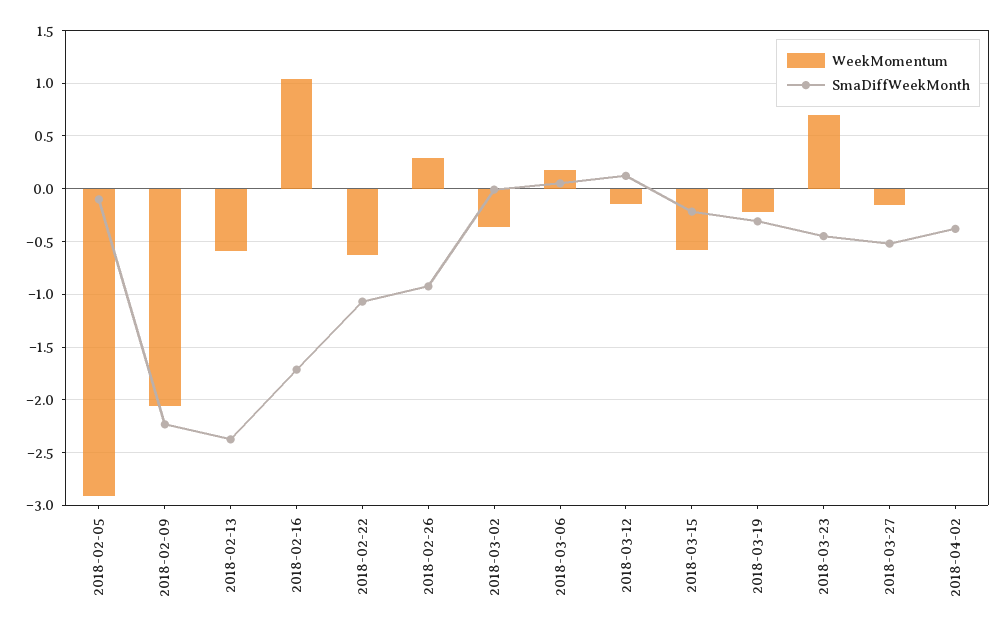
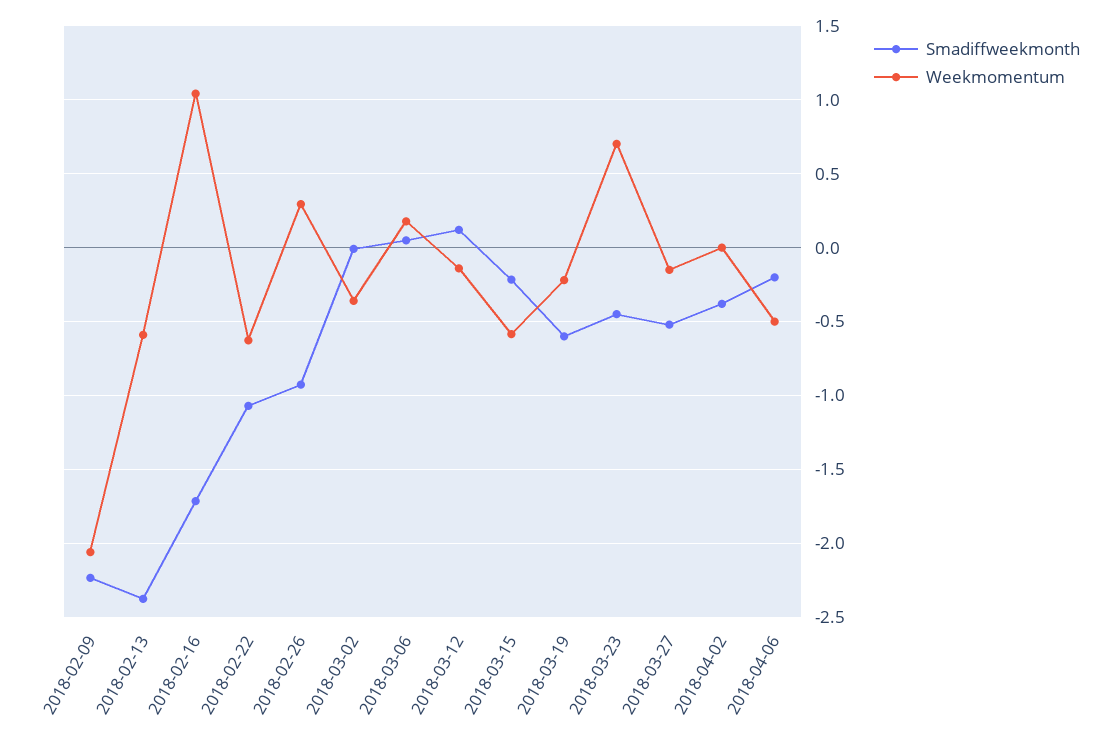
WeekMomentum, 2018-02-05: -2.9 -> none
SmaDiffWeekMonth, 2018-02-05: -0.1 -> none
SmaDiffWeekMonth, 2018-03-19: -0.3 -> -0.6
SmaDiffWeekMonth, 2018-04-06: none -> -0.2
WeekMomentum, 2018-04-06: none -> -0.5

